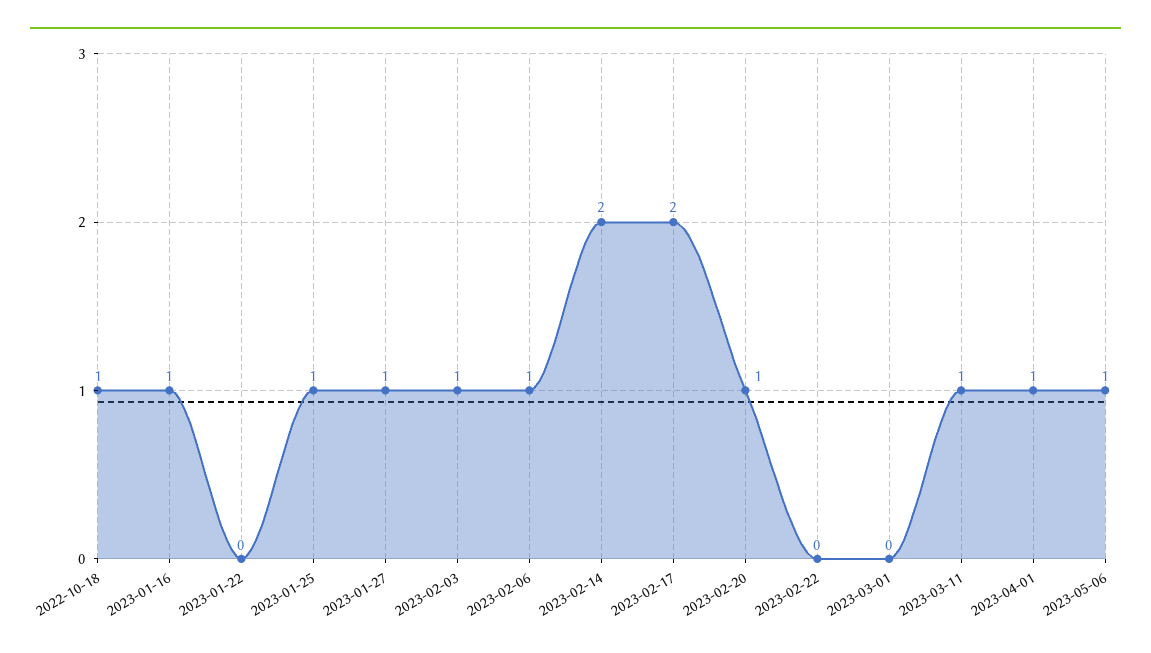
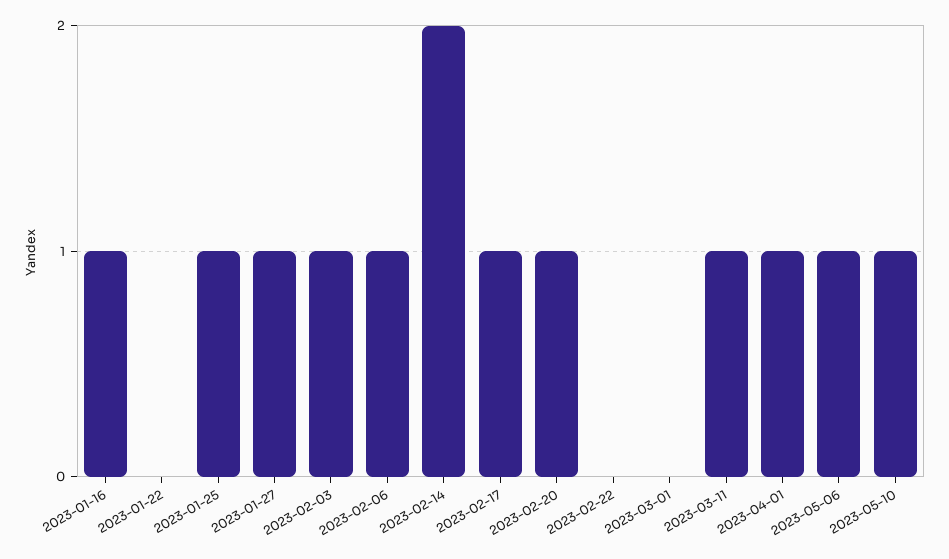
2022-10-18: 1 -> none
2023-02-17: 2 -> 1
2023-05-10: none -> 1

